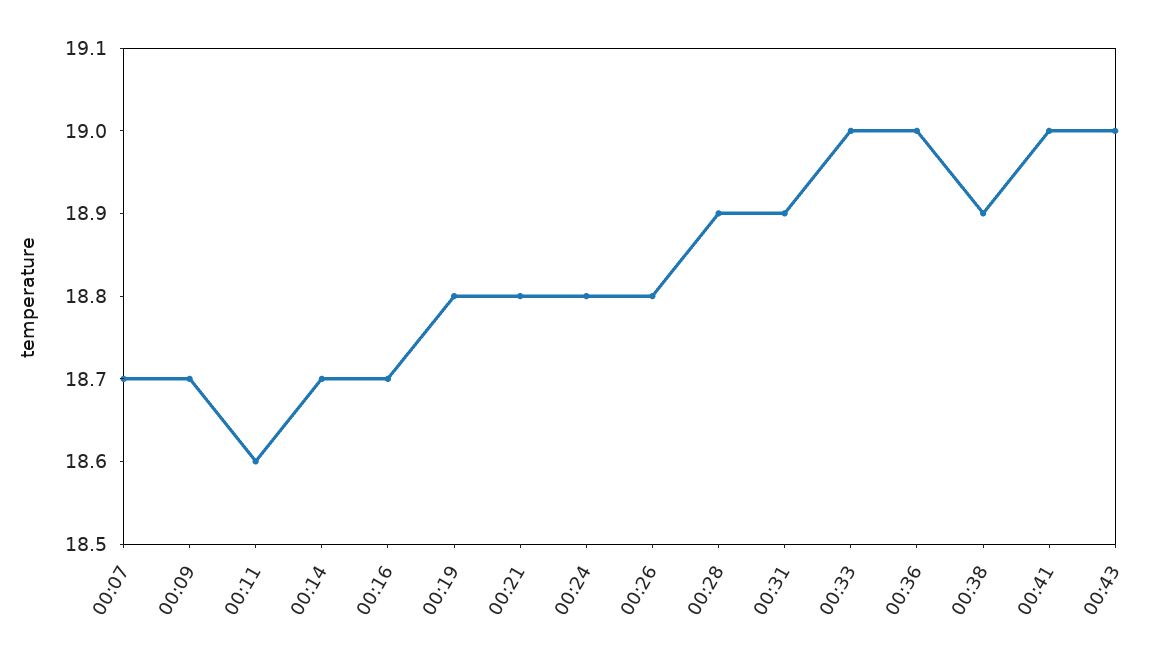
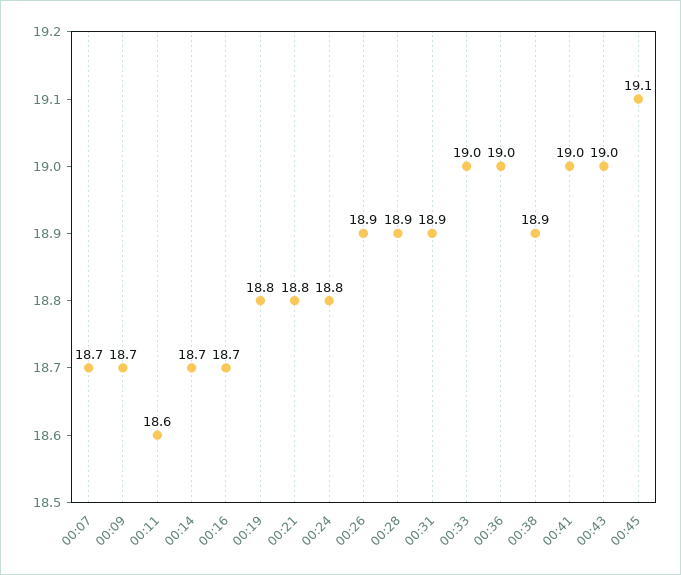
00:26: 18.8 -> 18.9
00:45: none -> 19.1

